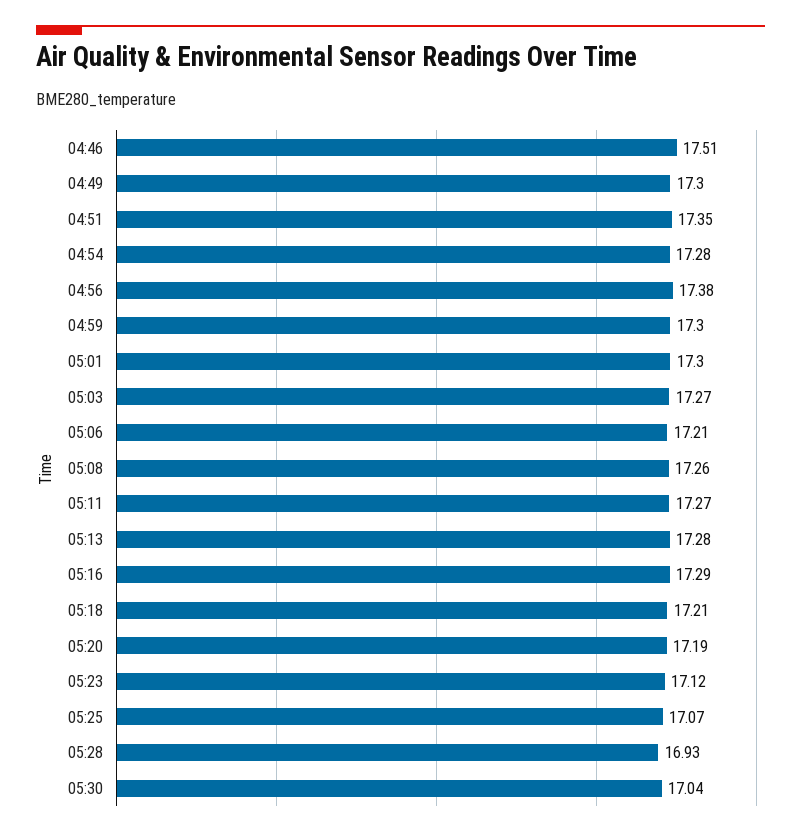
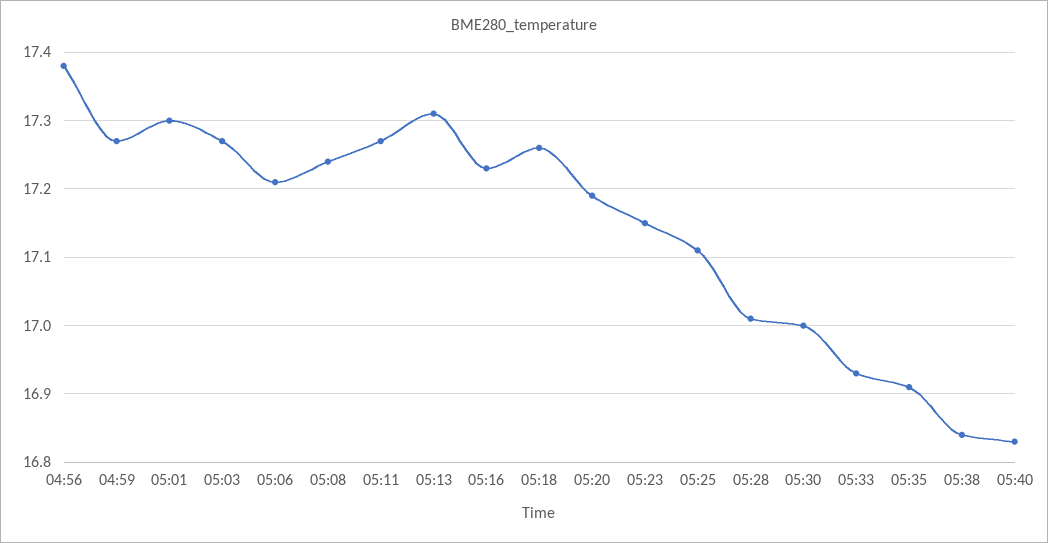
04:46: 17.51 -> none
04:49: 17.3 -> none
04:51: 17.35 -> none
04:54: 17.28 -> none
04:59: 17.3 -> 17.27
05:08: 17.26 -> 17.24
05:13: 17.28 -> 17.31
05:16: 17.29 -> 17.23
05:18: 17.21 -> 17.26
05:23: 17.12 -> 17.15
05:25: 17.07 -> 17.11
05:28: 16.93 -> 17.01
05:30: 17.04 -> 17
05:33: none -> 16.93
05:35: none -> 16.91
05:38: none -> 16.84
05:40: none -> 16.83

